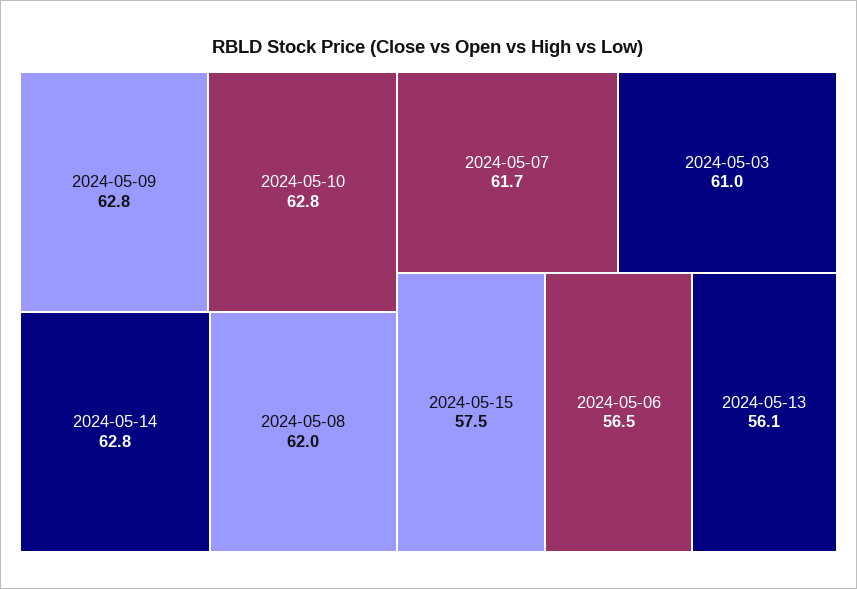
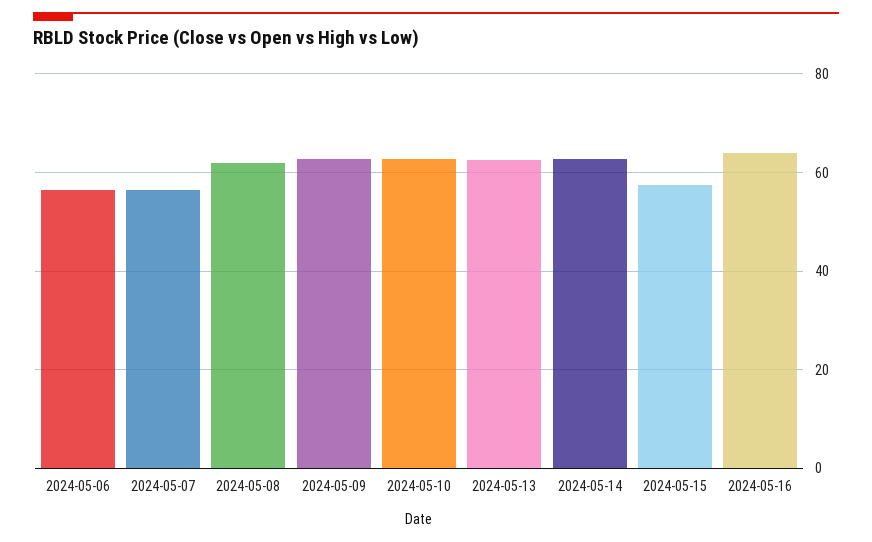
2024-05-07: 61.7 -> 56
2024-05-03: 61 -> none
2024-05-13: 56.1 -> 62
2024-05-16: none -> 64

